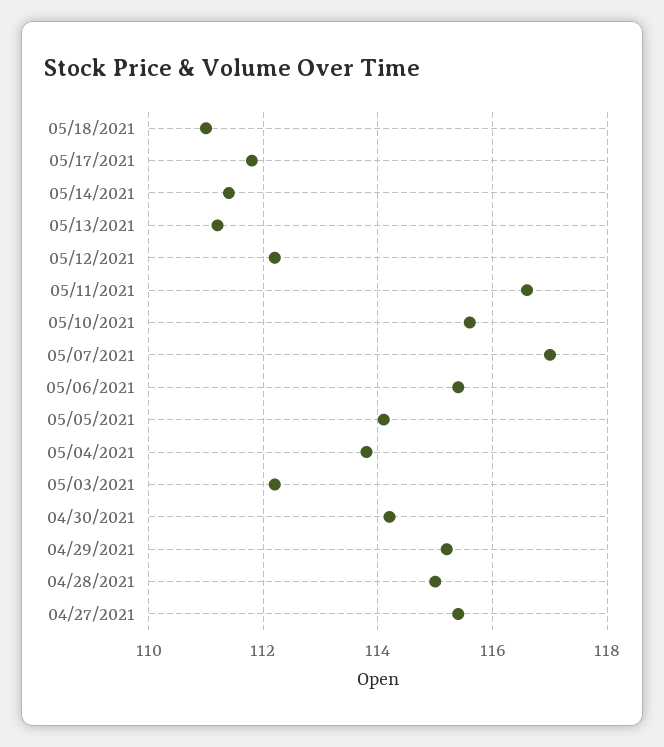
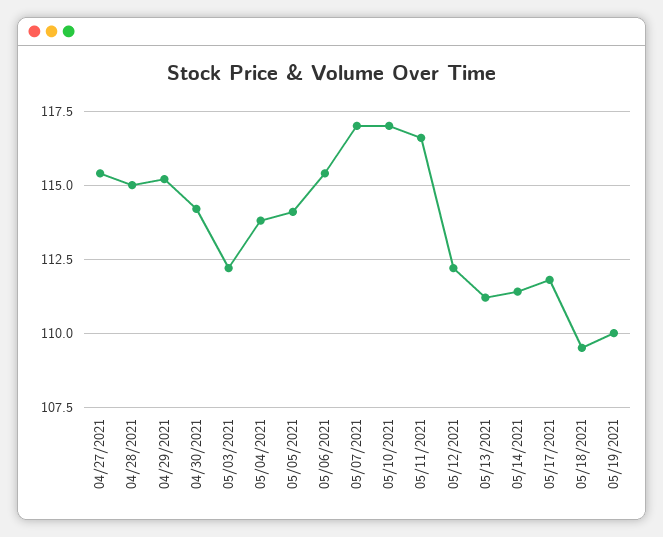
05/18/2021: 111 -> 109.5
05/10/2021: 115.5 -> 117
05/19/2021: none -> 110

